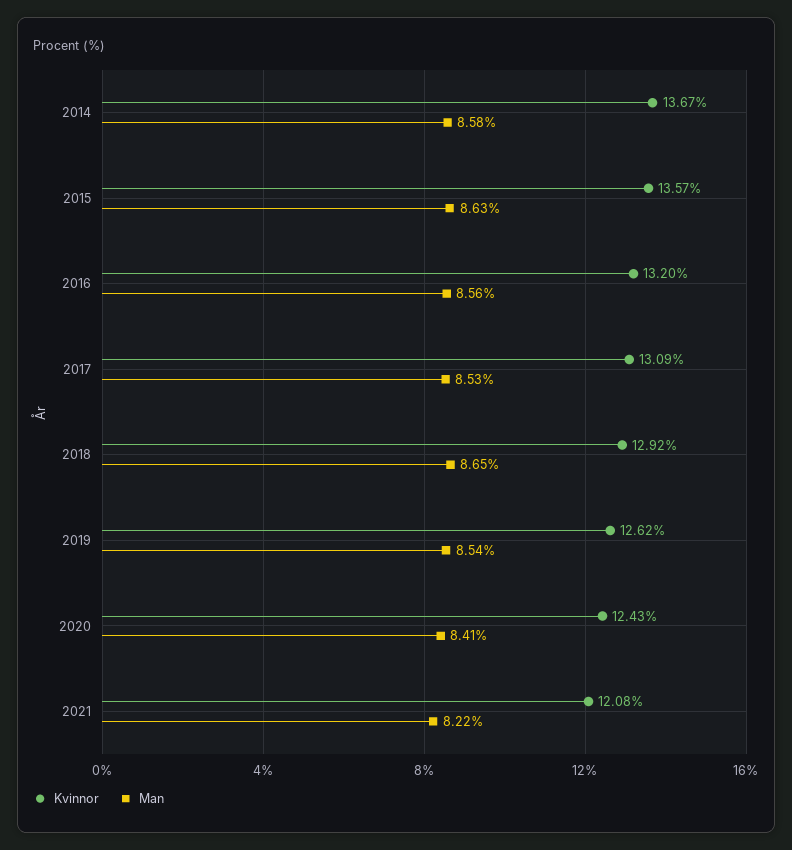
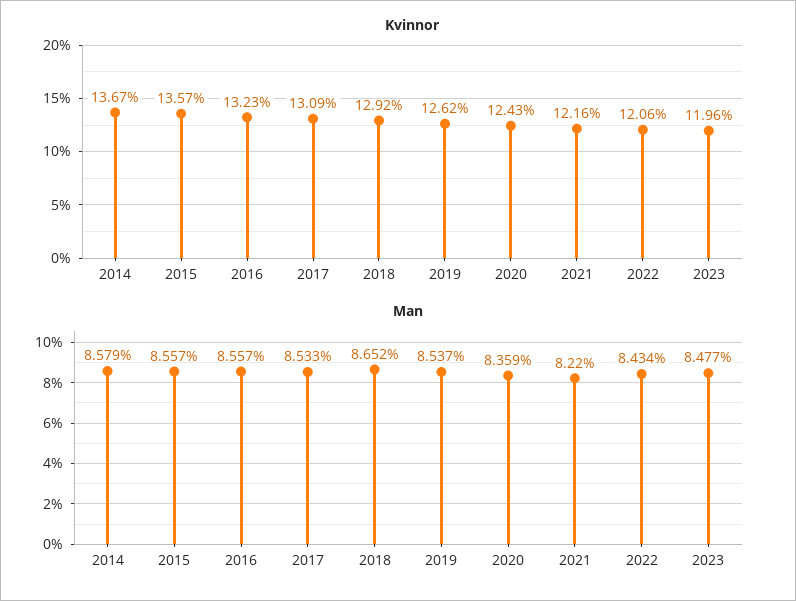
Man, 2015: 8.63 -> 8.557
Kvinnor, 2016: 13.2 -> 13.23
Man, 2020: 8.41 -> 8.359
Kvinnor, 2021: 12.08 -> 12.16
Kvinnor, 2022: none -> 12.06
Kvinnor, 2023: none -> 11.96
Man, 2022: none -> 8.434
Man, 2023: none -> 8.477

